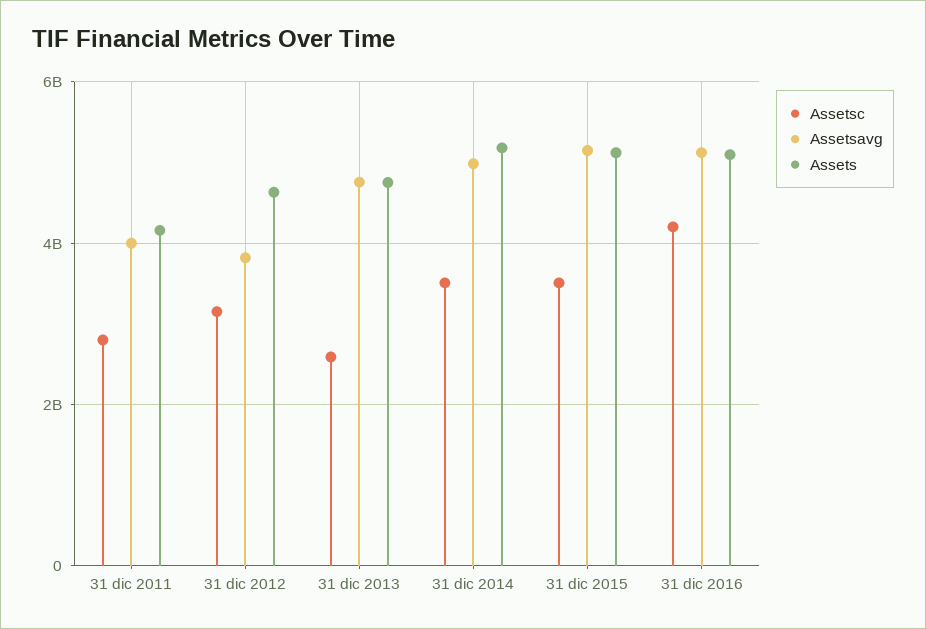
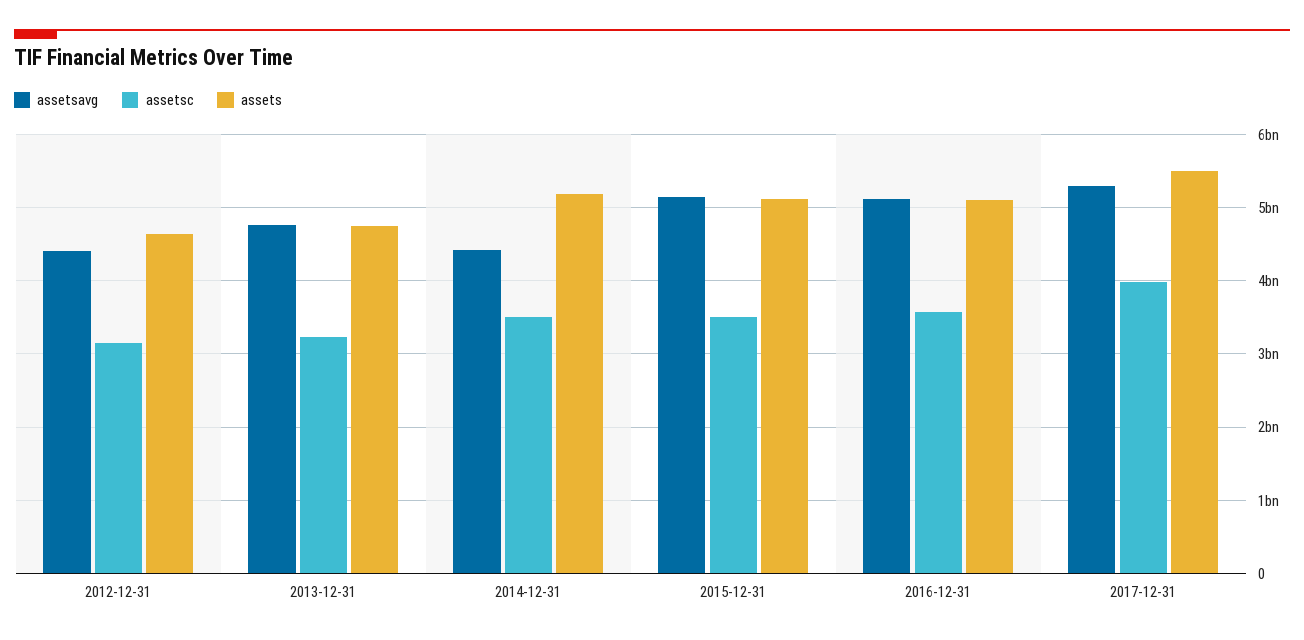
Assetsc, 31 dic 2011: 2800000000 -> none
Assetsavg, 31 dic 2011: 4000000000 -> none
Assets, 31 dic 2011: 4200000000 -> none
Assetsavg, 31 dic 2012: 3800000000 -> 4400000000
Assetsc, 31 dic 2013: 2600000000 -> 3200000000
Assetsavg, 31 dic 2014: 5000000000 -> 4400000000
Assetsc, 31 dic 2016: 4200000000 -> 3600000000
Assetsavg, 2017-12-31: none -> 5300000000
Assetsc, 2017-12-31: none -> 4000000000
Assets, 2017-12-31: none -> 5500000000

